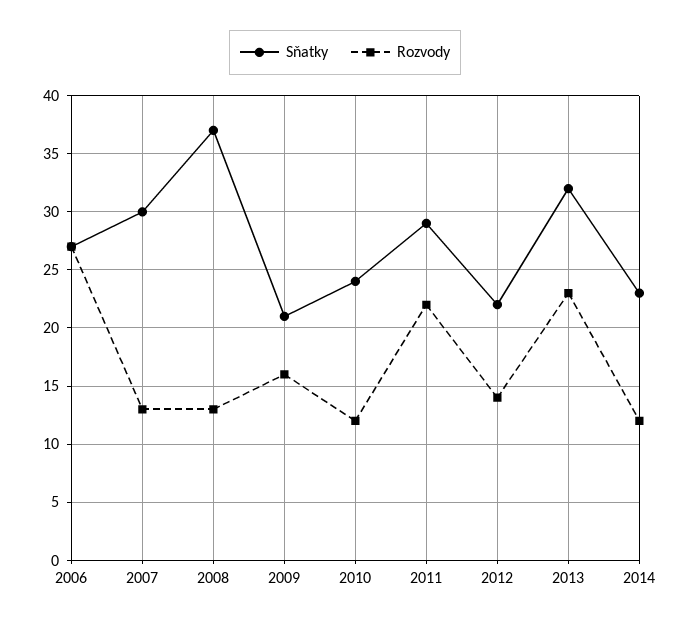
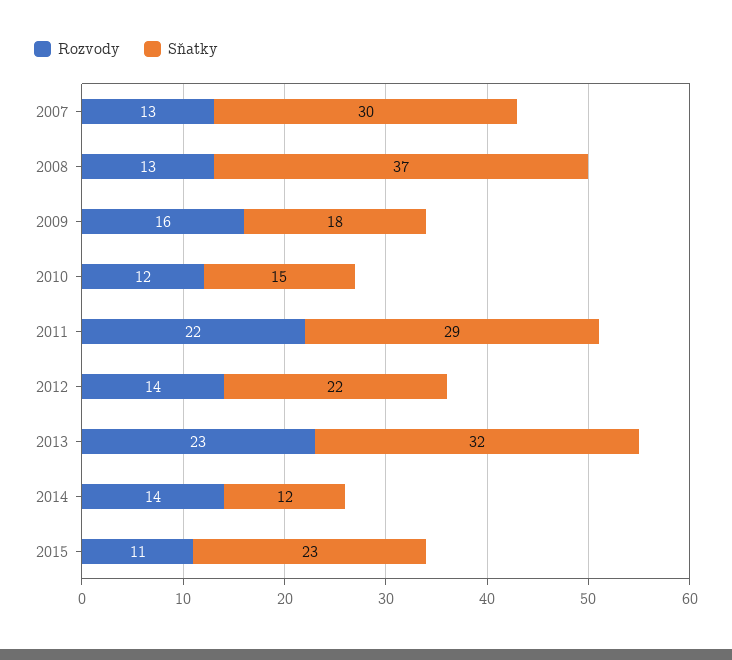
Sňatky, 2006: 27 -> none
Rozvody, 2006: 27 -> none
Sňatky, 2009: 21 -> 18
Sňatky, 2010: 24 -> 15
Sňatky, 2014: 23 -> 12
Rozvody, 2014: 12 -> 14
Rozvody, 2015: none -> 11
Sňatky, 2015: none -> 23

